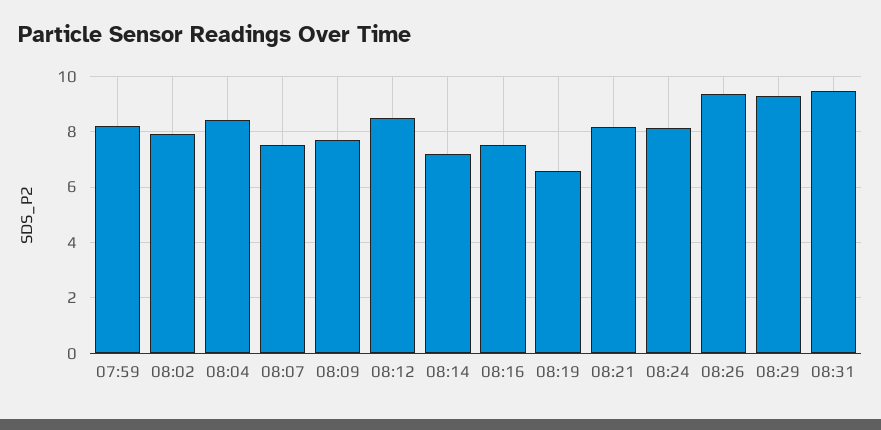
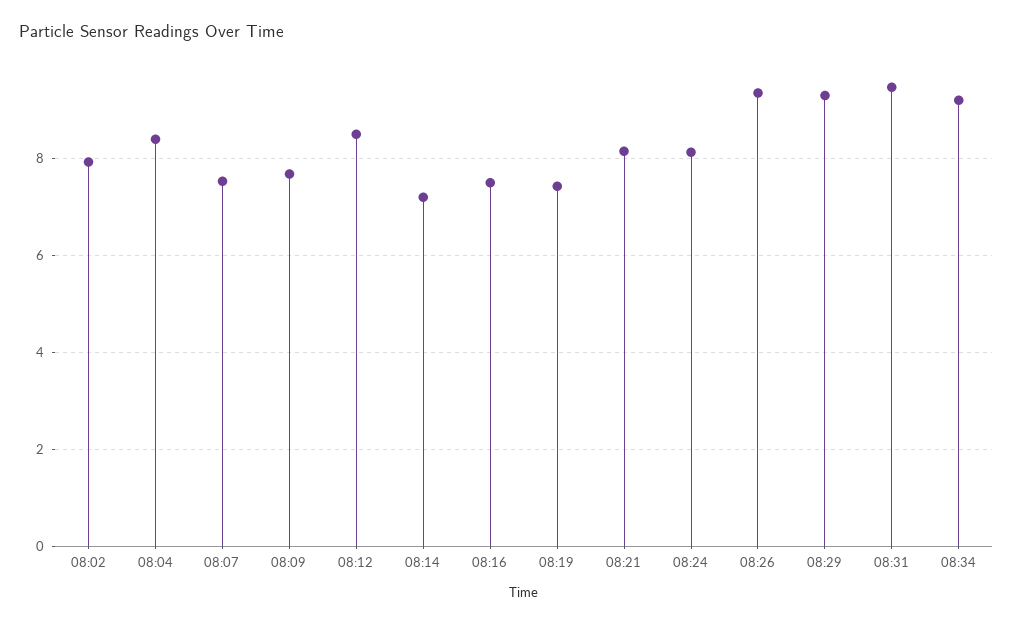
07:59: 8.25 -> none
08:19: 6.5 -> 7.4
08:34: none -> 9.2

